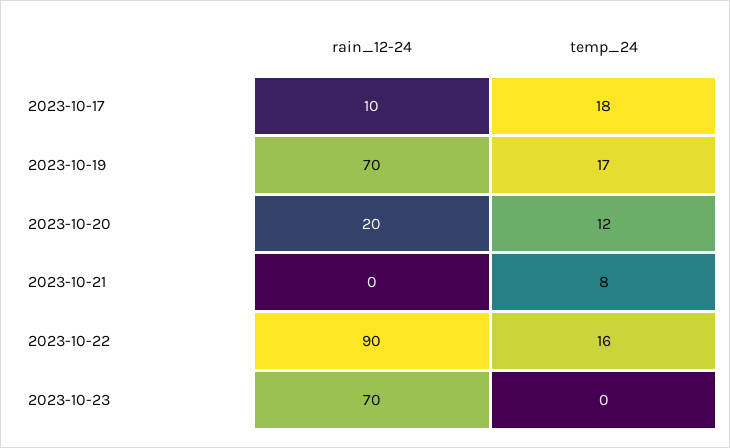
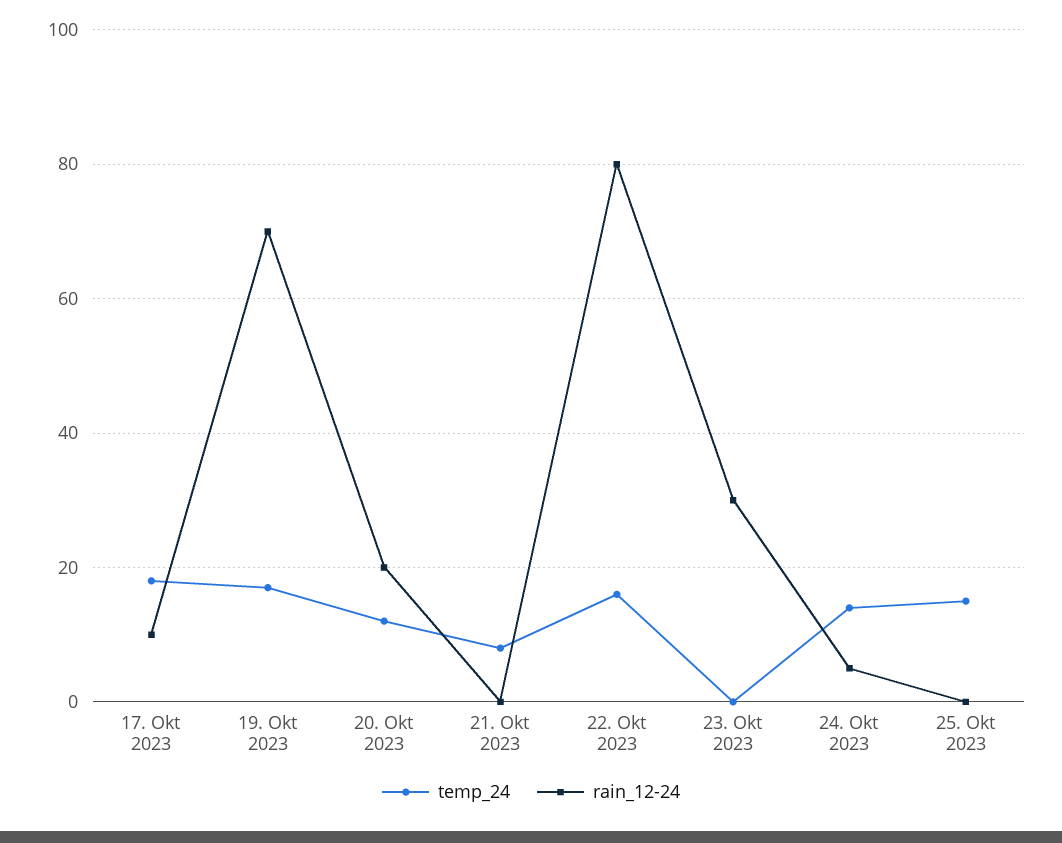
rain_12-24, 2023-10-22: 90 -> 80
rain_12-24, 2023-10-23: 70 -> 30
temp_24, 24. Okt 2023: none -> 15
rain_12-24, 24. Okt 2023: none -> 5
temp_24, 25. Okt 2023: none -> 15
rain_12-24, 25. Okt 2023: none -> 0

